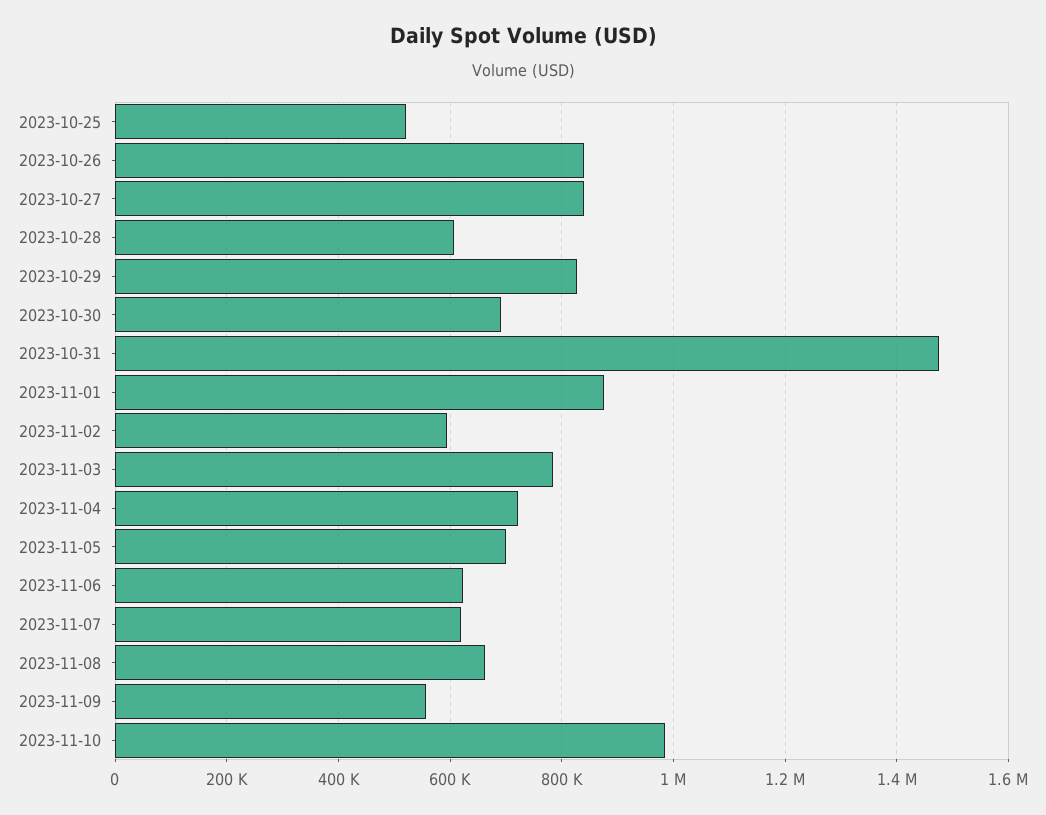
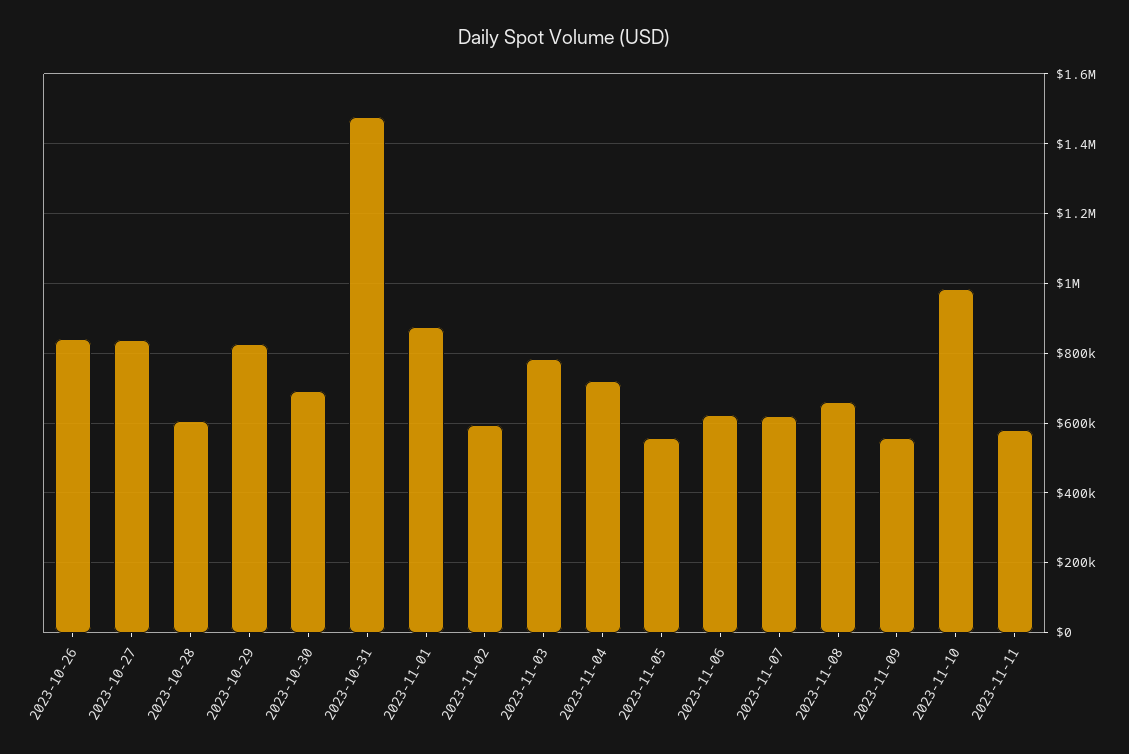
2023-10-25: 520000 -> none
2023-11-05: 700000 -> 560000
2023-11-11: none -> 580000

